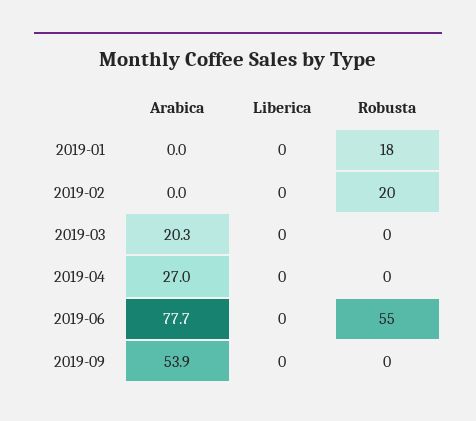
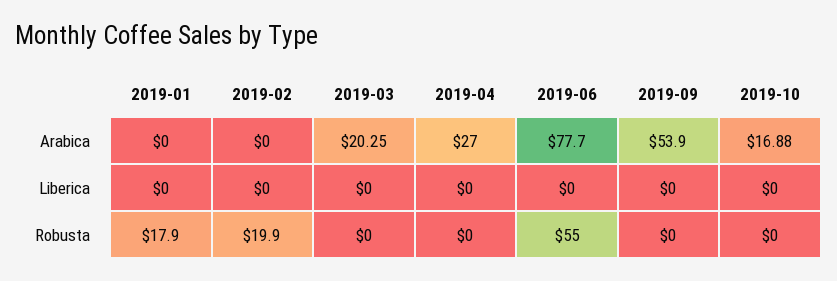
Arabica, 2019-10: none -> 16.88
Liberica, 2019-10: none -> 0
Robusta, 2019-10: none -> 0

